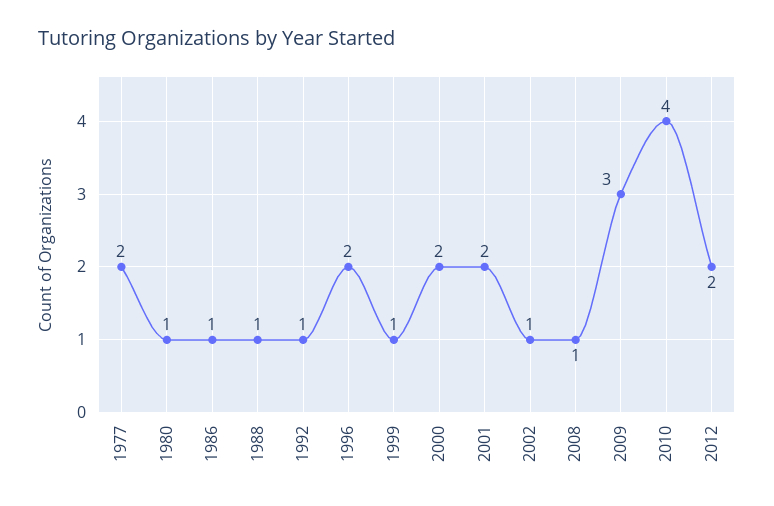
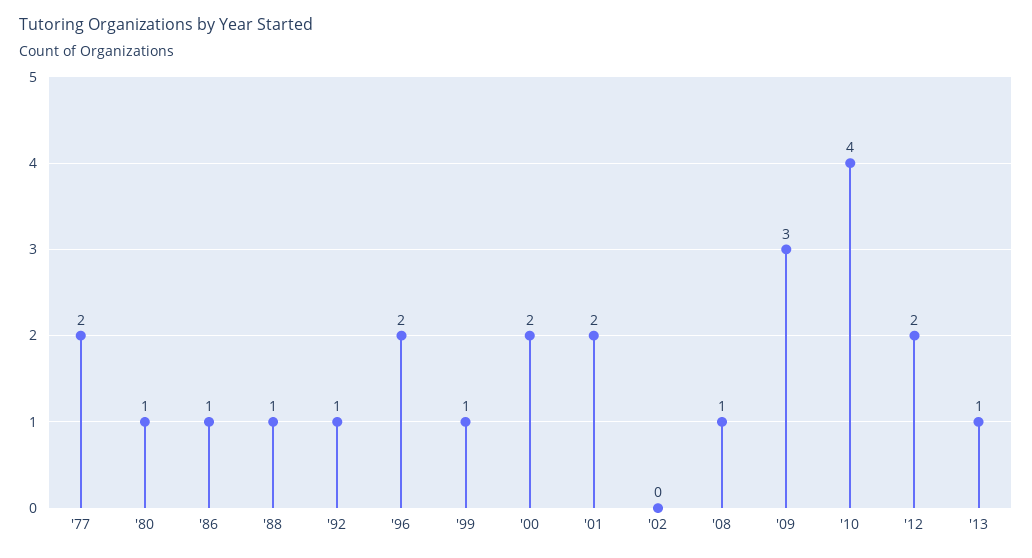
2002: 1 -> 0
'13: none -> 1

